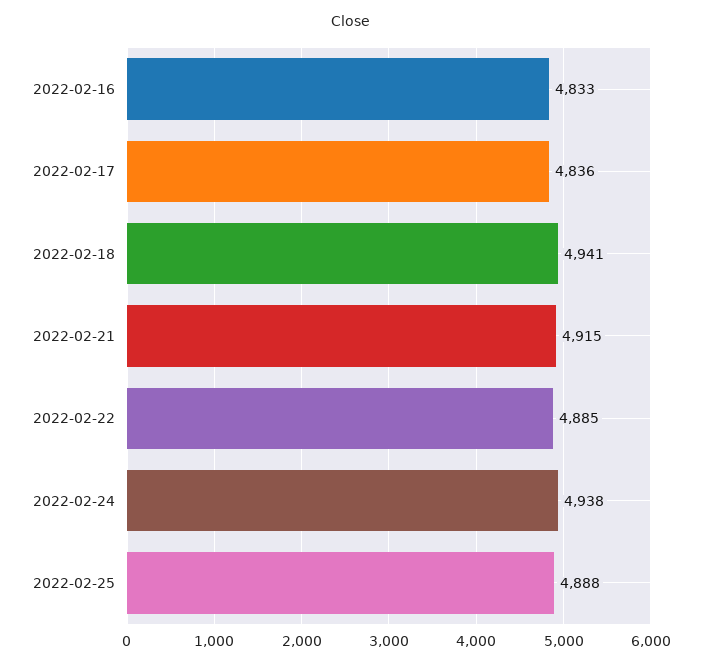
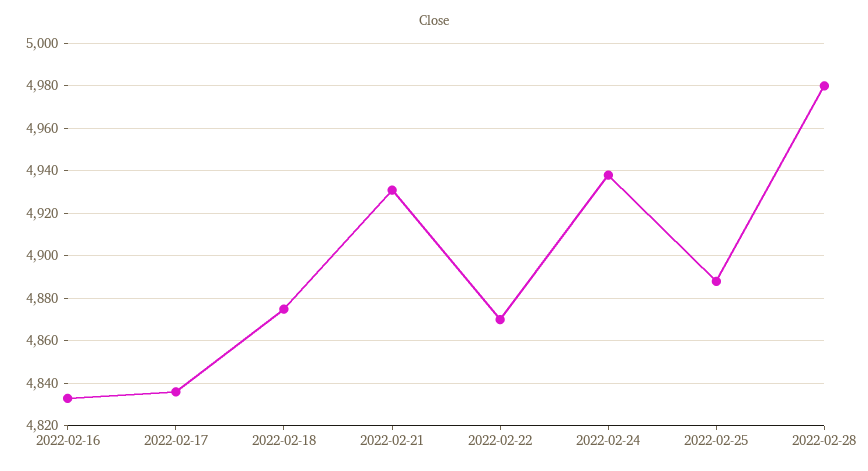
2022-02-18: 4941 -> 4875
2022-02-21: 4915 -> 4930
2022-02-22: 4885 -> 4870
2022-02-28: none -> 4980

